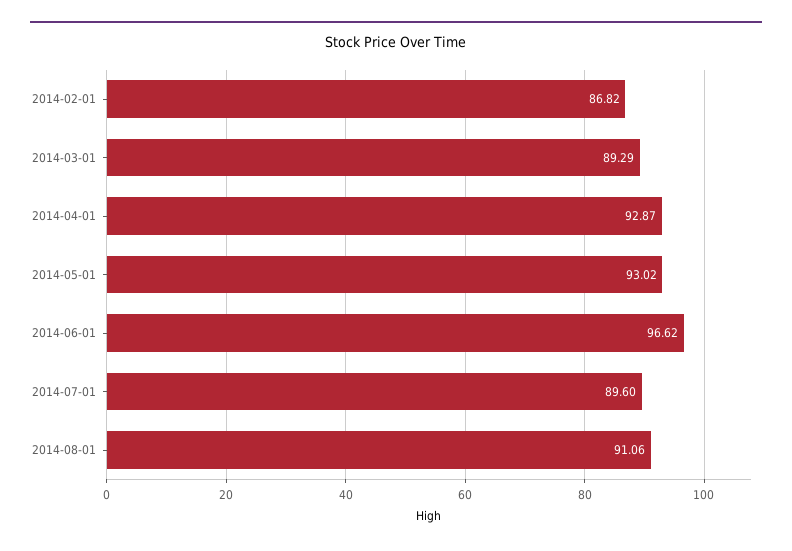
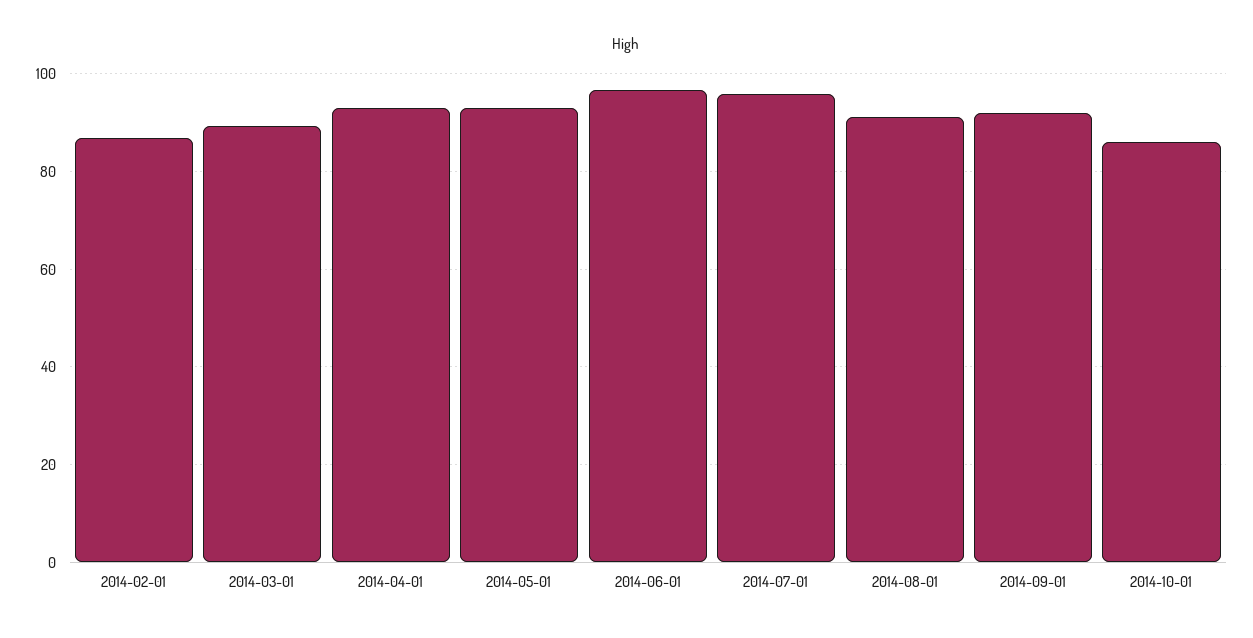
2014-07-01: 89.6 -> 96
2014-09-01: none -> 92
2014-10-01: none -> 86

